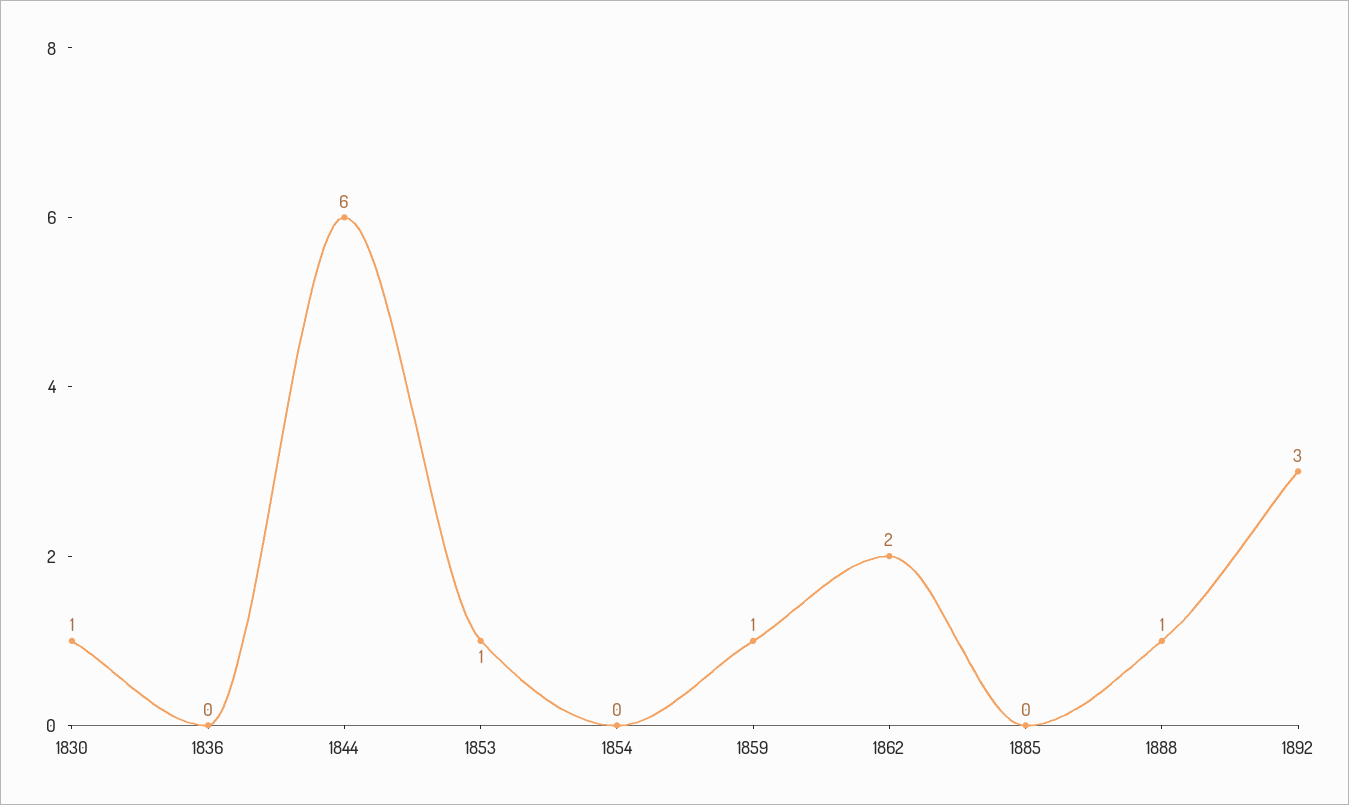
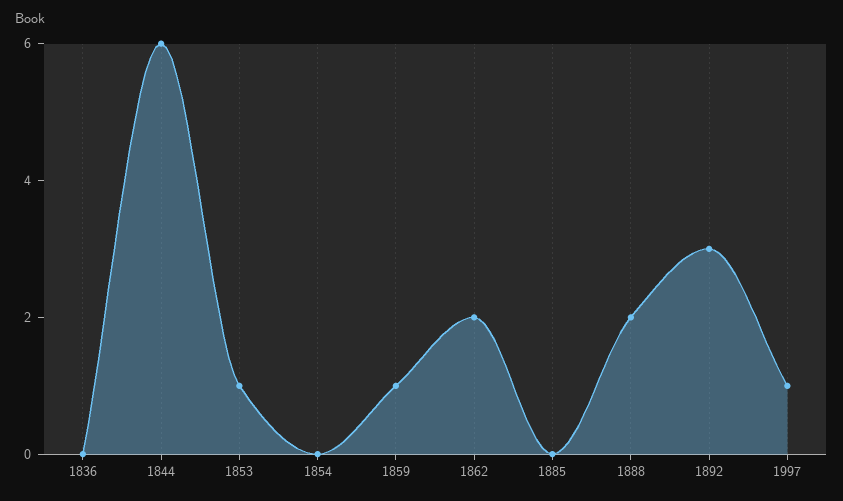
1830: 1 -> none
1888: 1 -> 2
1997: none -> 1

